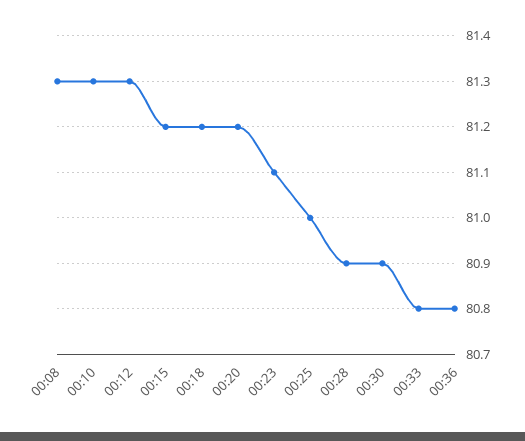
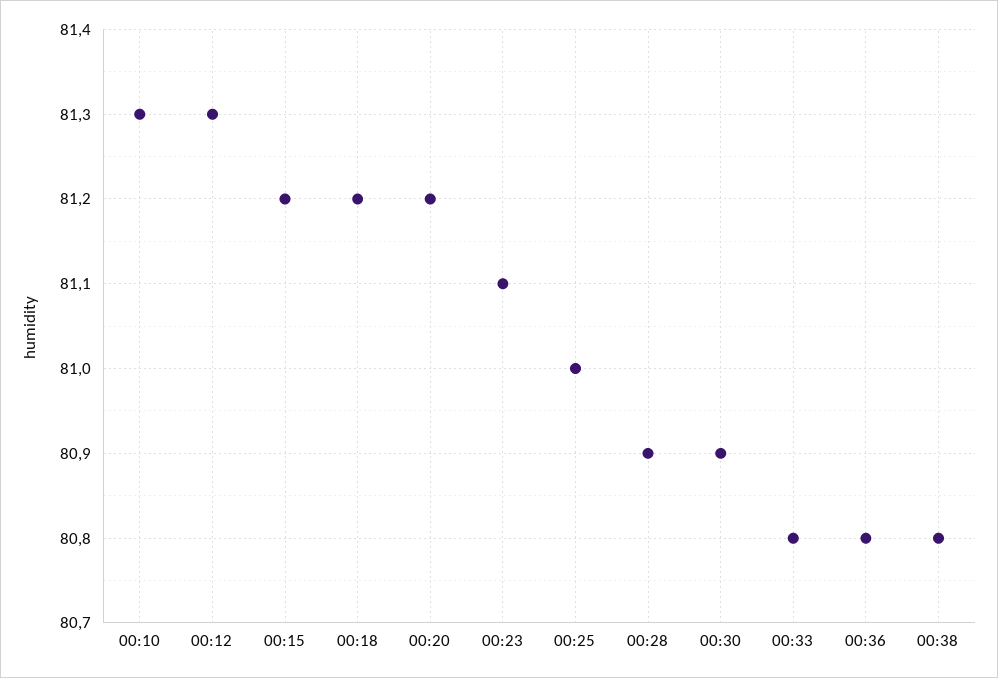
00:08: 81.3 -> none
00:38: none -> 80.8

